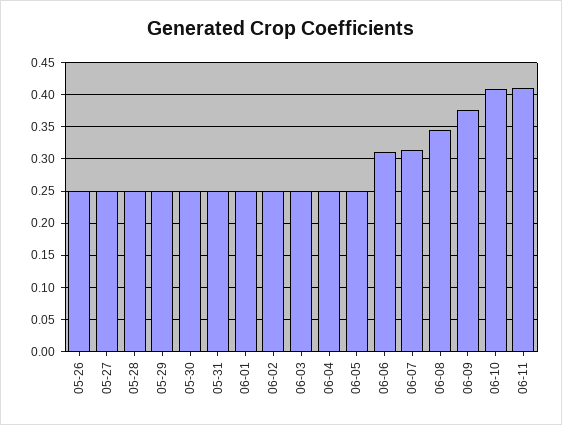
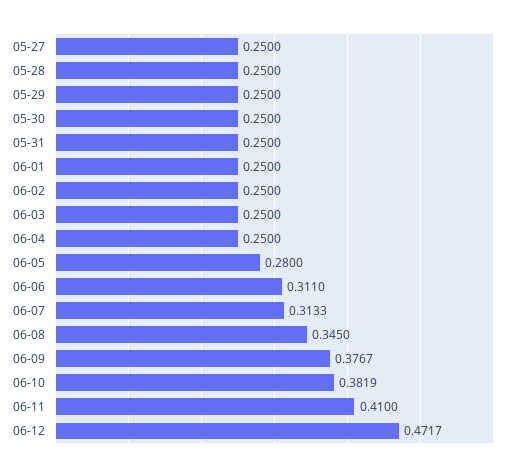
05-26: 0.25 -> none
06-05: 0.25 -> 0.28
06-10: 0.41 -> 0.3819
06-12: none -> 0.4717

